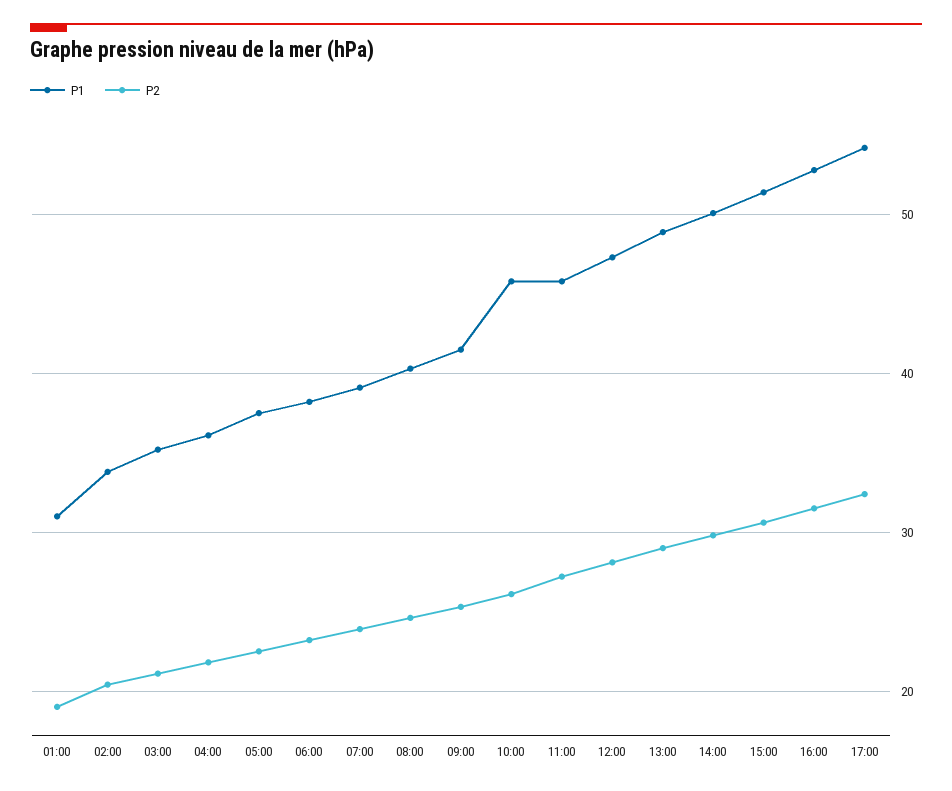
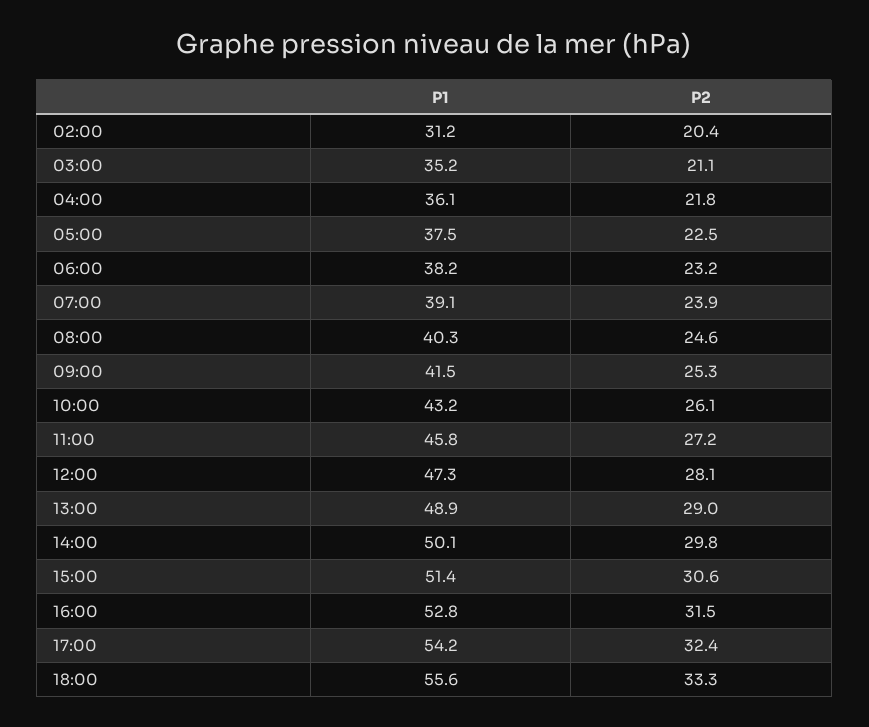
P1, 01:00: 31 -> none
P2, 01:00: 19 -> none
P1, 02:00: 34 -> 31.2
P1, 10:00: 46 -> 43.2
P1, 18:00: none -> 55.6
P2, 18:00: none -> 33.3

